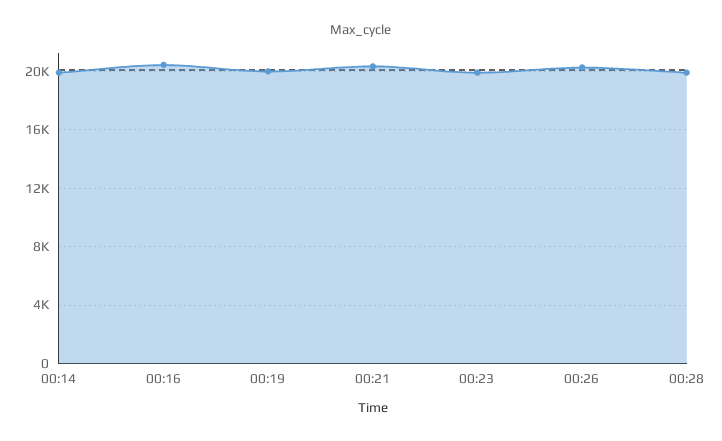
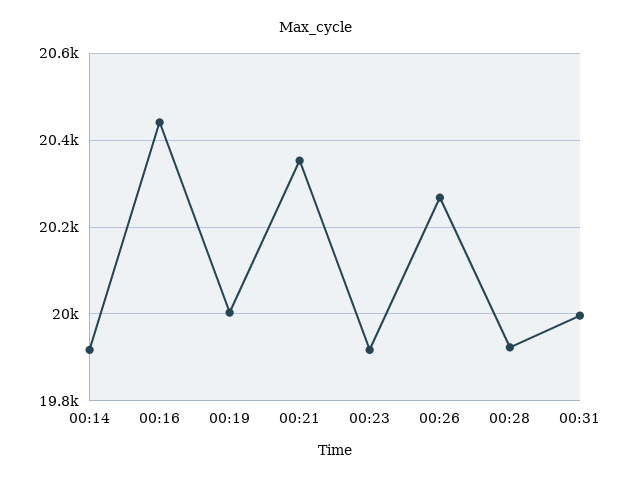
00:31: none -> 20000

